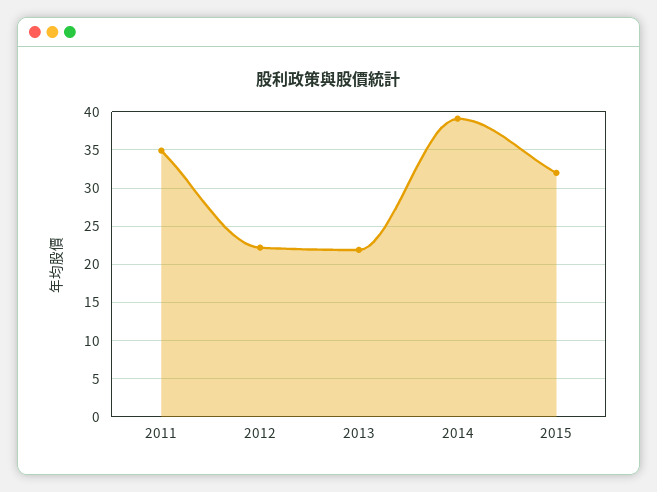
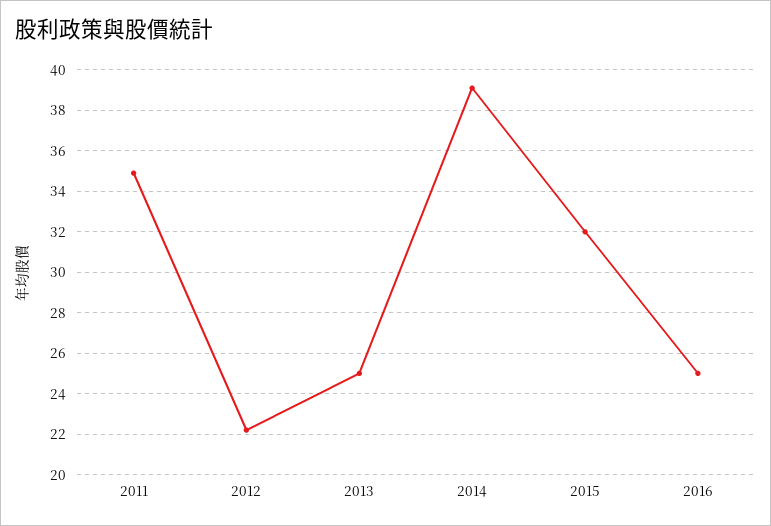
2013: 22 -> 25
2016: none -> 25

